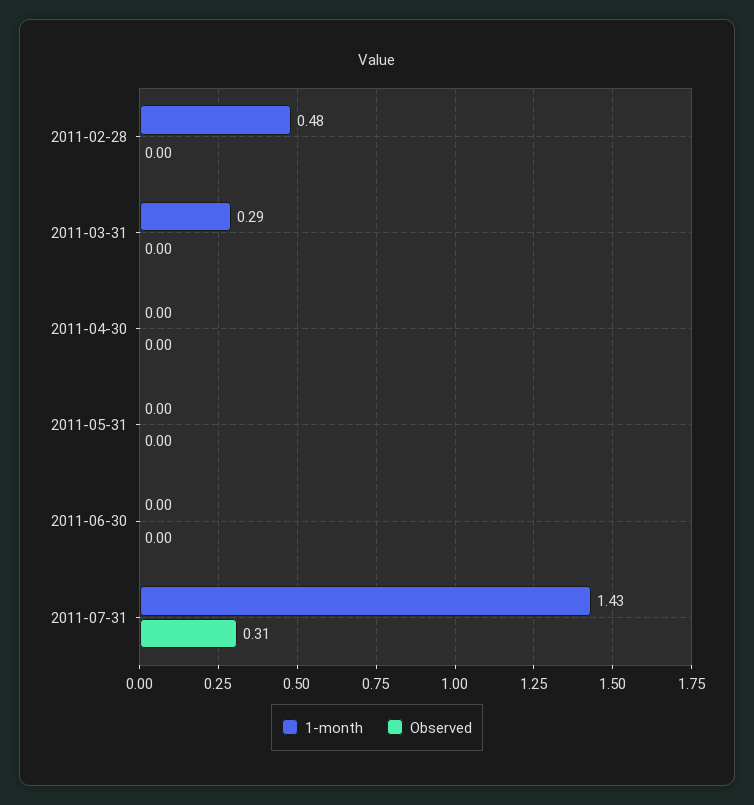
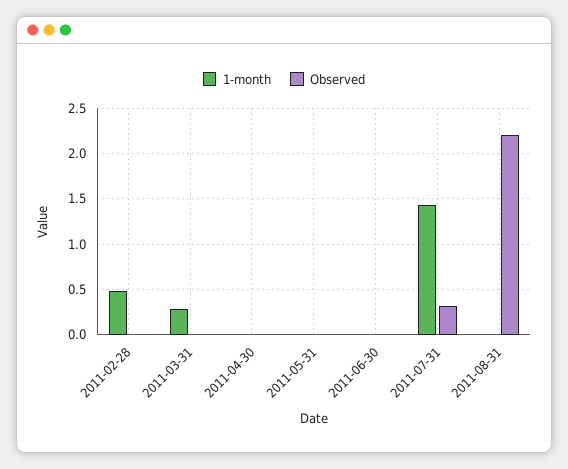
1-month, 2011-08-31: none -> 0
Observed, 2011-08-31: none -> 2.2

